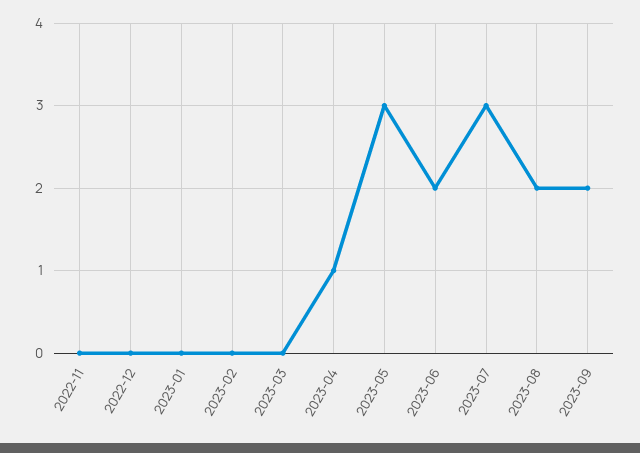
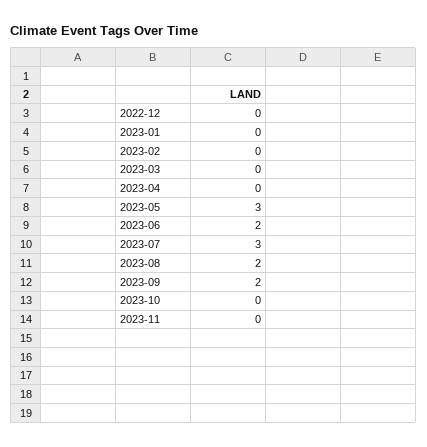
2022-11: 0 -> none
2023-04: 1 -> 0
2023-10: none -> 0
2023-11: none -> 0

